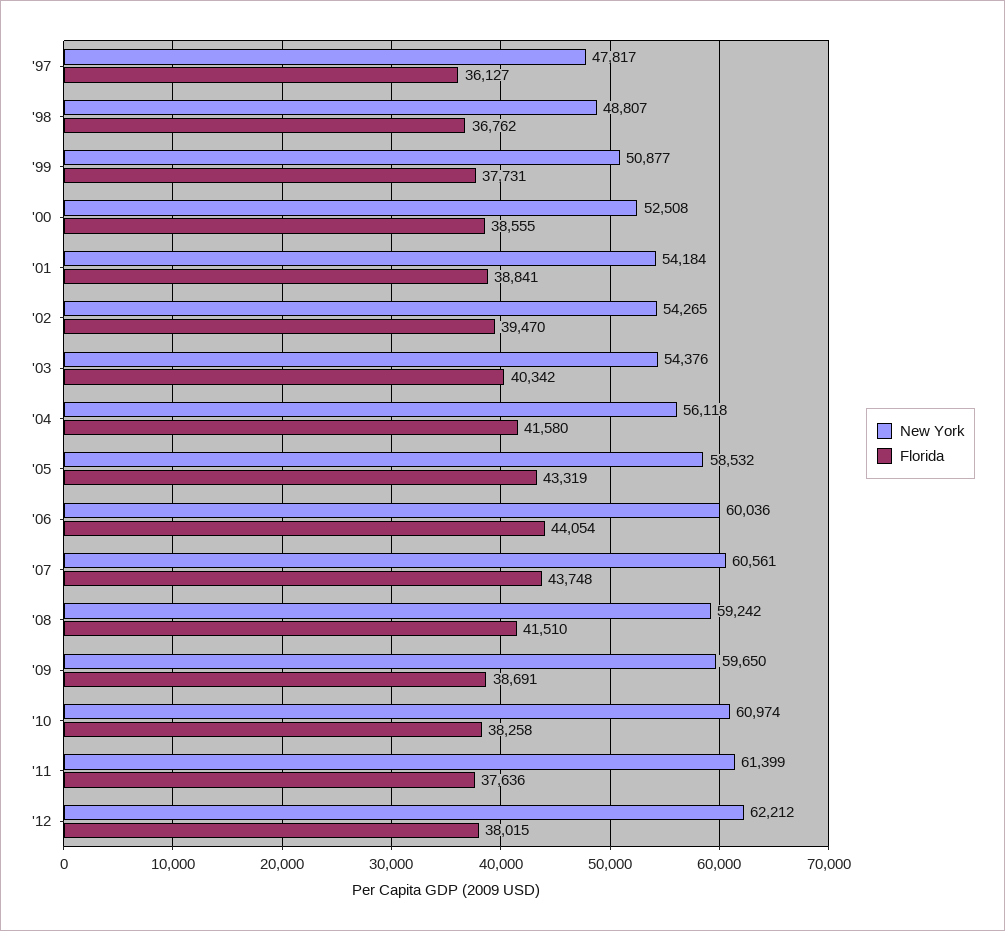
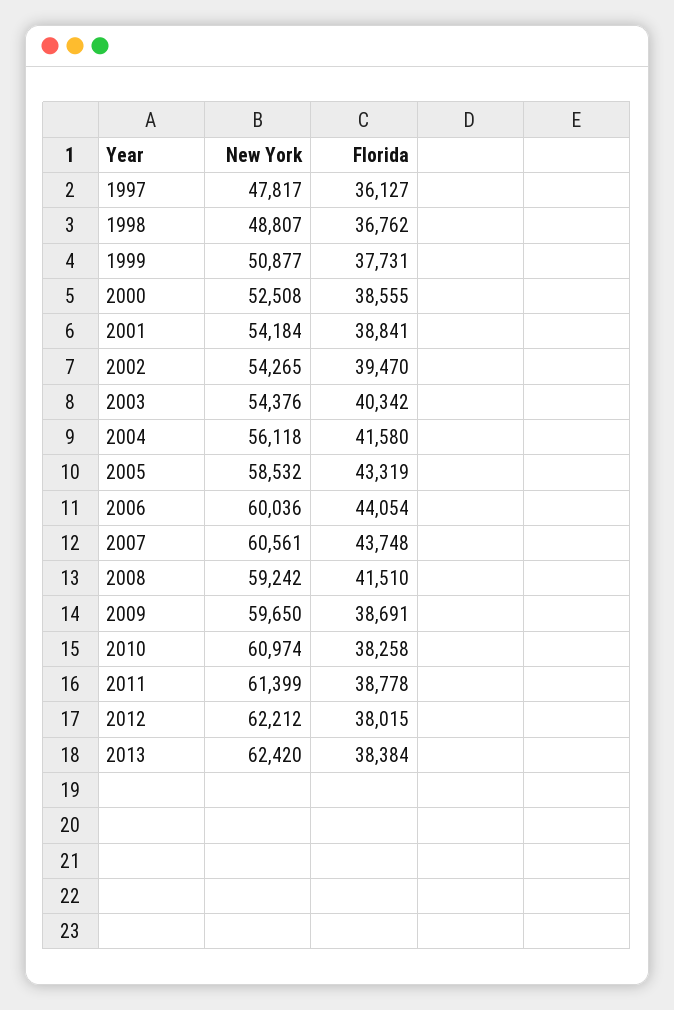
Florida, '11: 37636 -> 38778
New York, 2013: none -> 62420
Florida, 2013: none -> 38384

